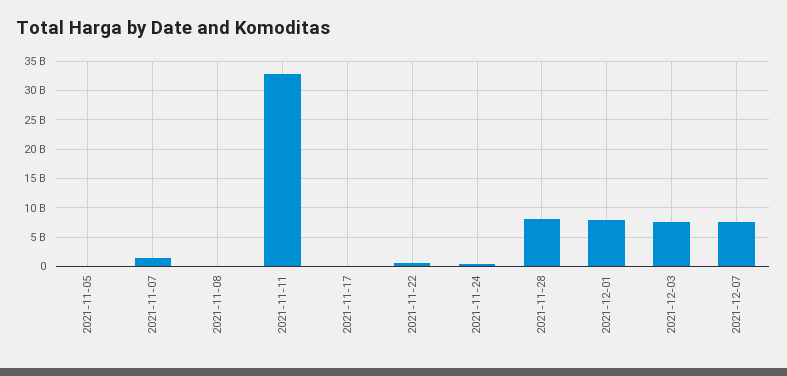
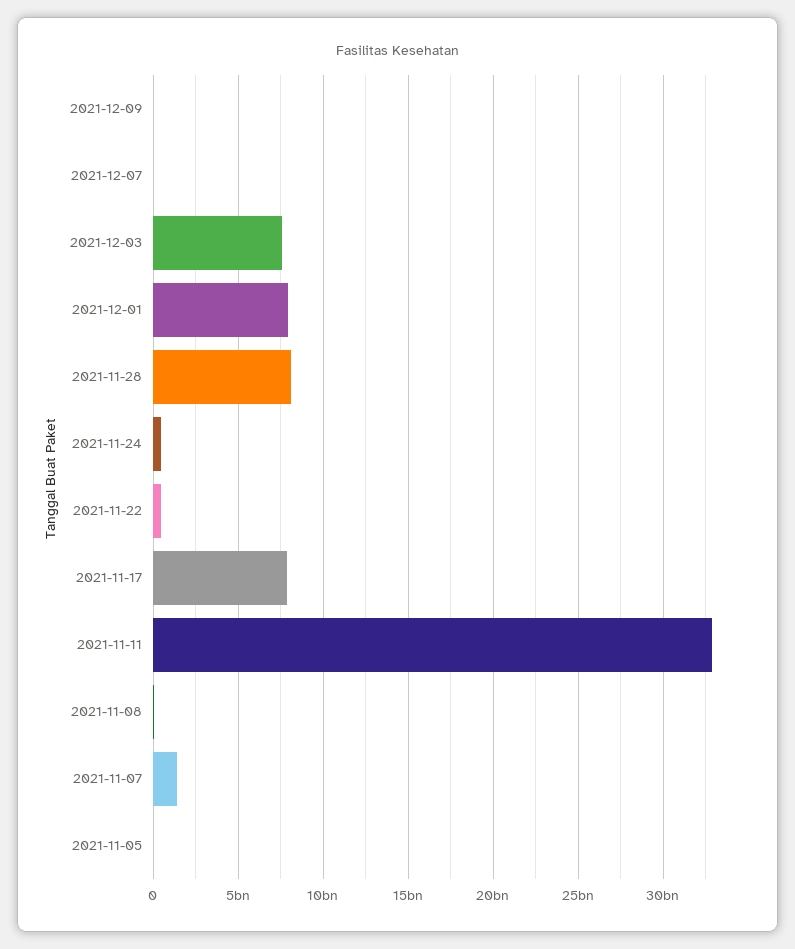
2021-11-17: 0 -> 8000000000
2021-12-07: 7500000000 -> 0
2021-12-09: none -> 0

